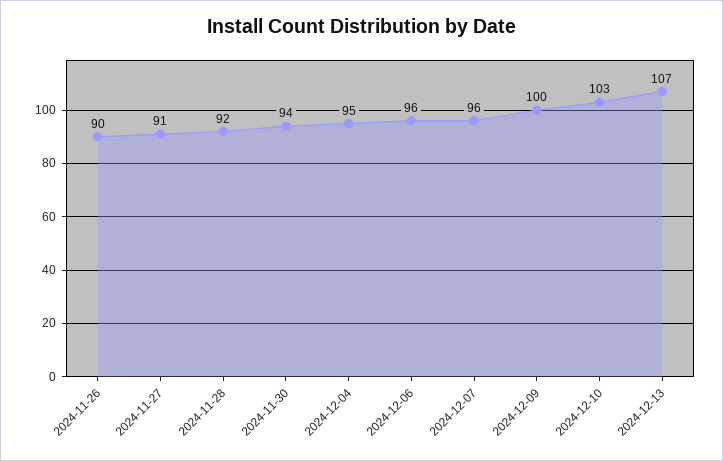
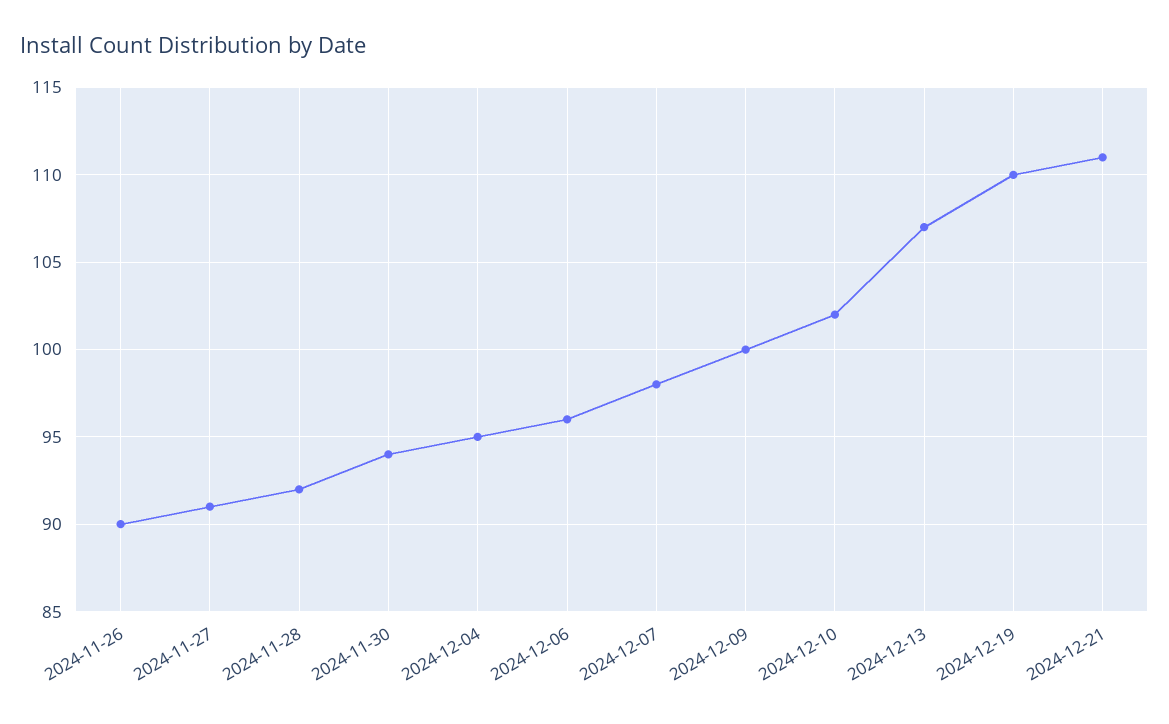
2024-12-07: 96 -> 98
2024-12-10: 103 -> 102
2024-12-19: none -> 110
2024-12-21: none -> 111

